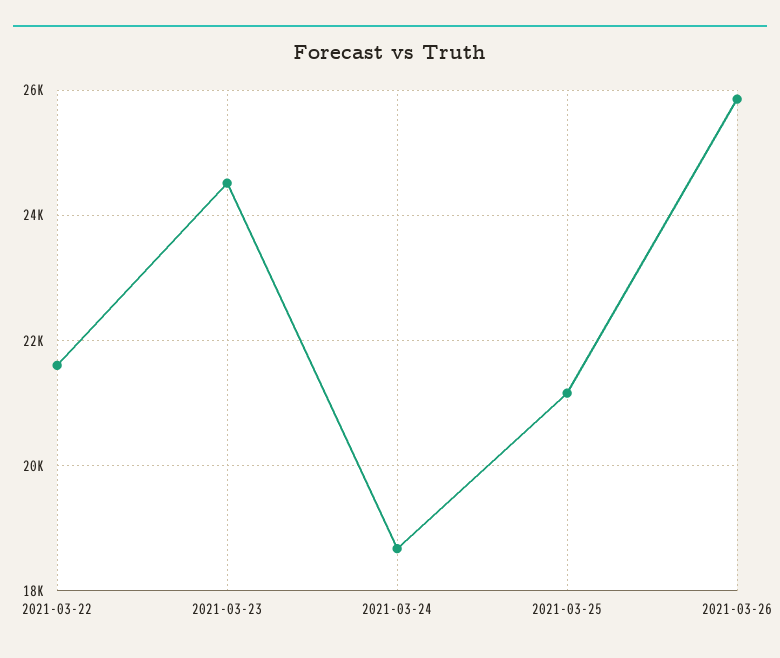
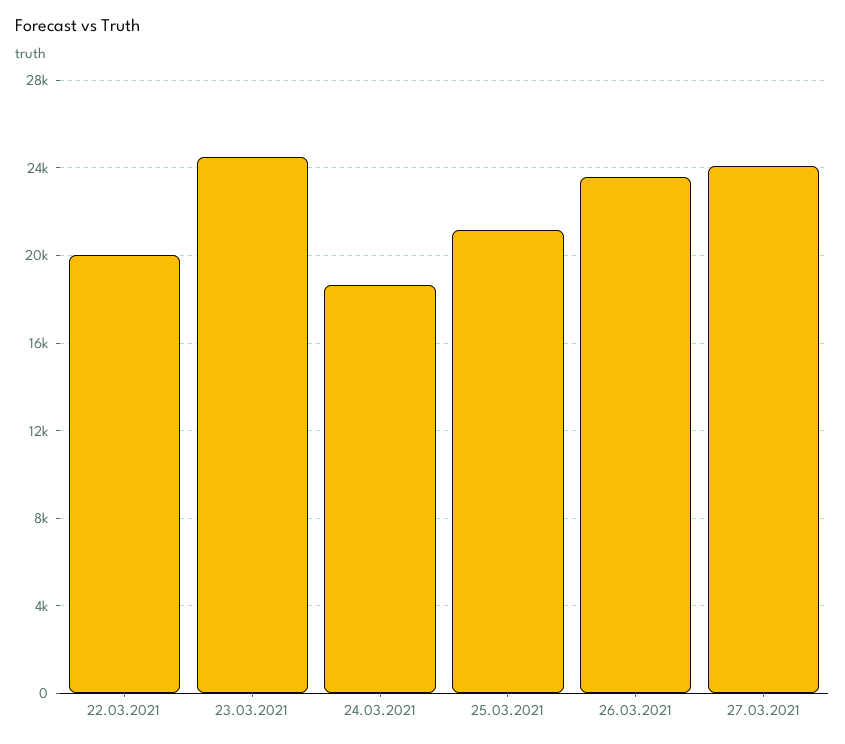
2021-03-22: 21600 -> 20000
2021-03-26: 25800 -> 23500
27.03.2021: none -> 24000

